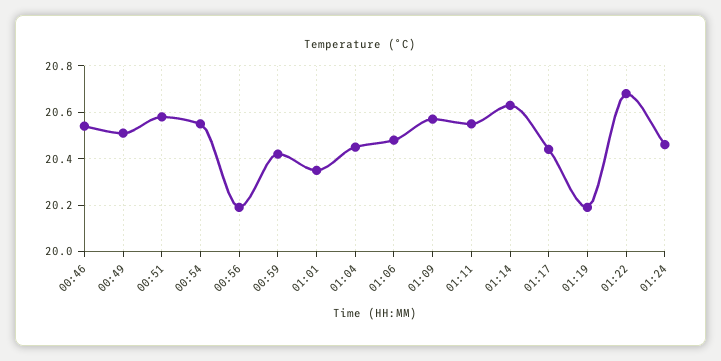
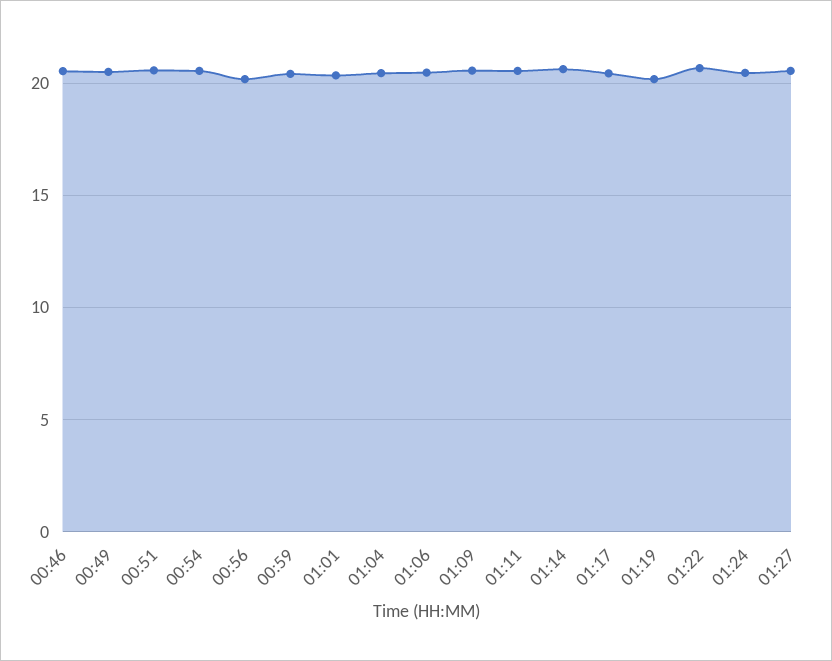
01:27: none -> 20.5

